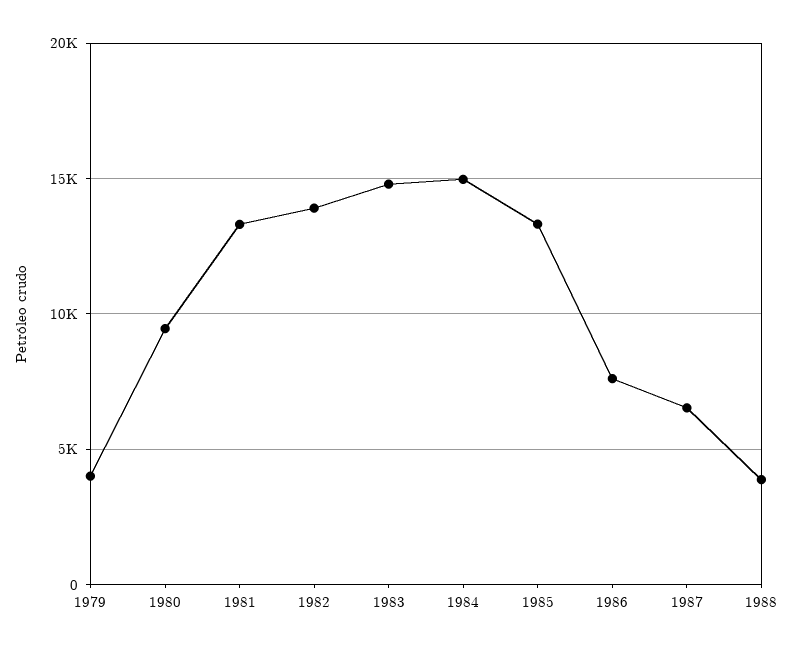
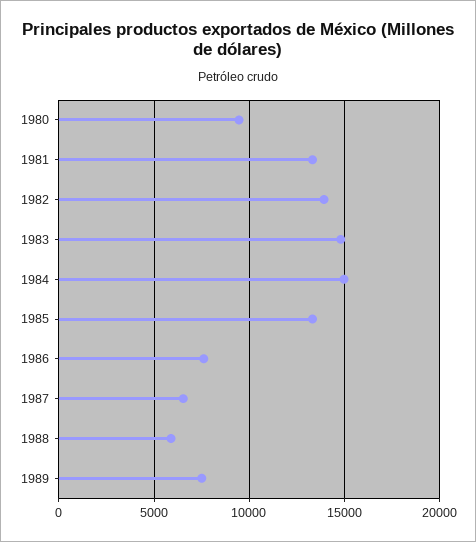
1979: 4000 -> none
1988: 4000 -> 6000
1989: none -> 7500

